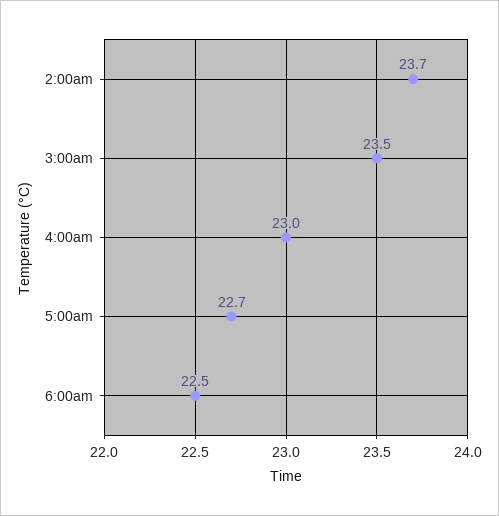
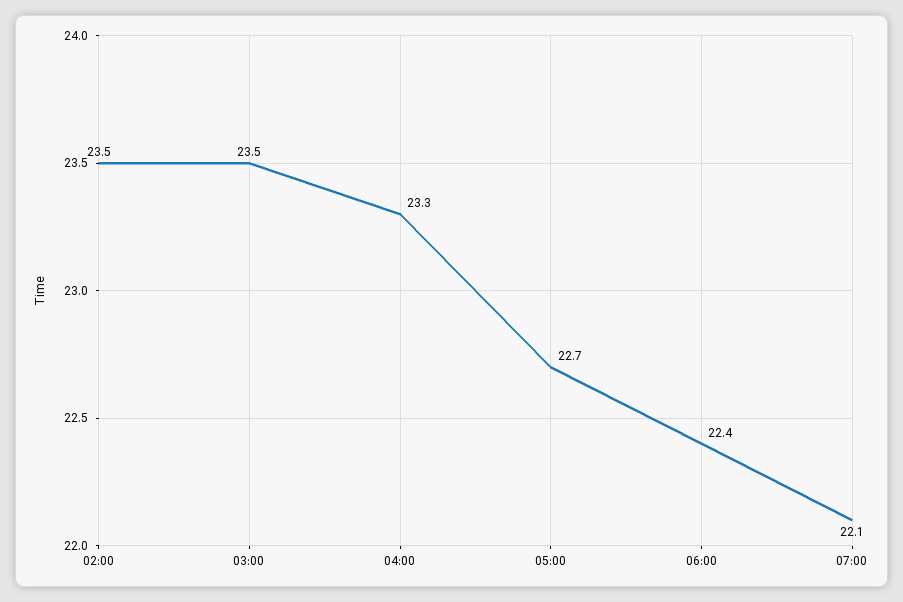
2:00am: 23.7 -> 23.5
4:00am: 23 -> 23.3
6:00am: 22.5 -> 22.4
07:00: none -> 22.1

